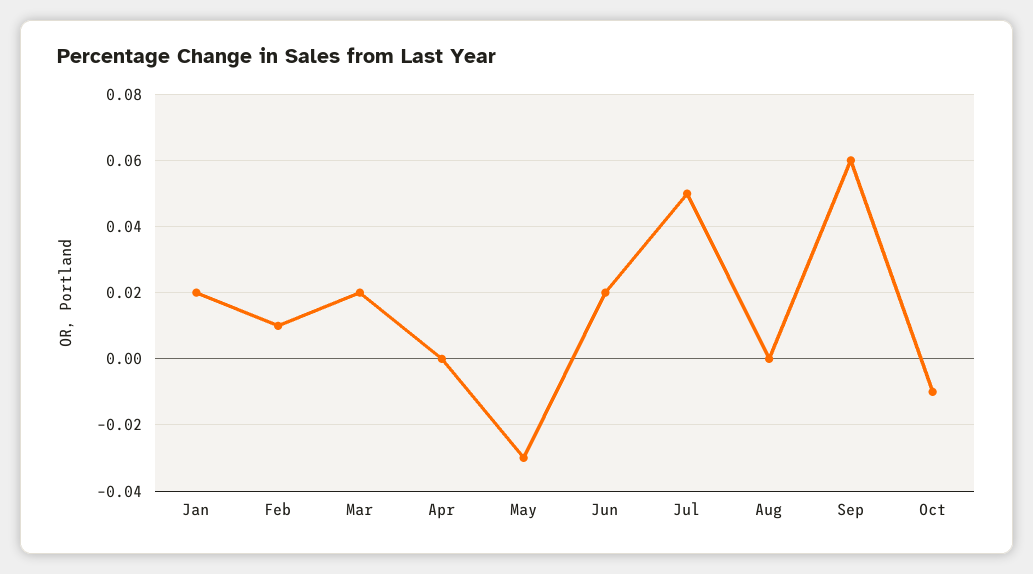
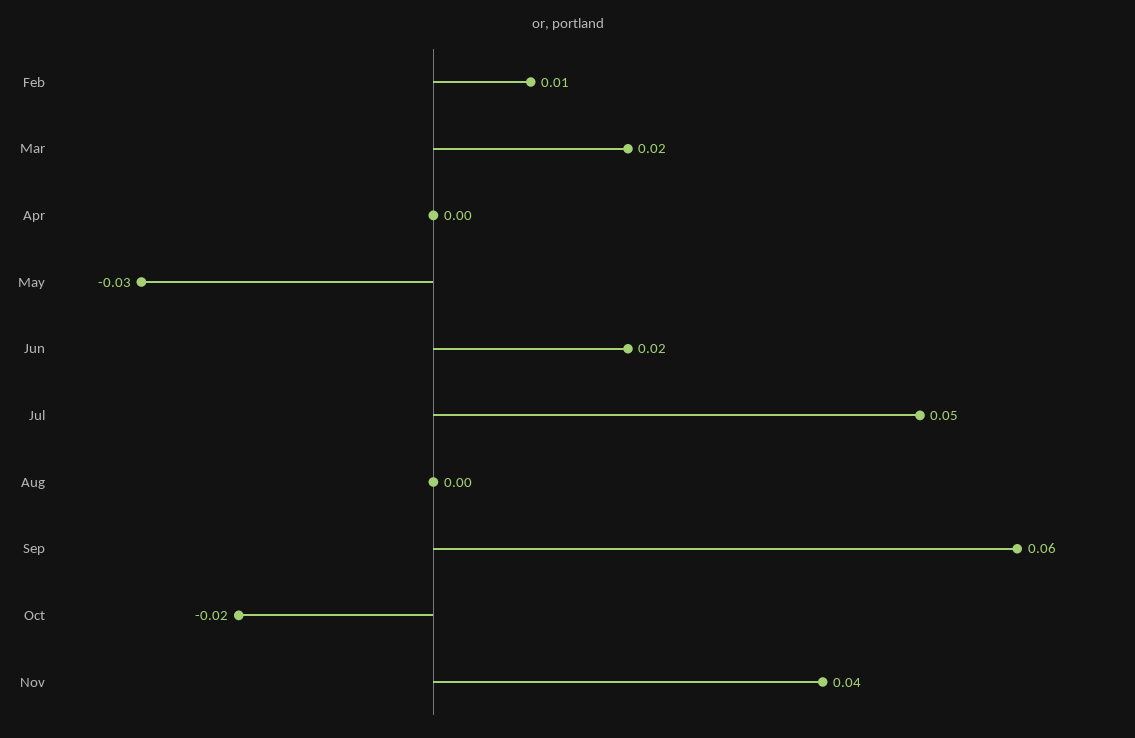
Jan: 0.02 -> none
Oct: -0.01 -> -0.02
Nov: none -> 0.04

